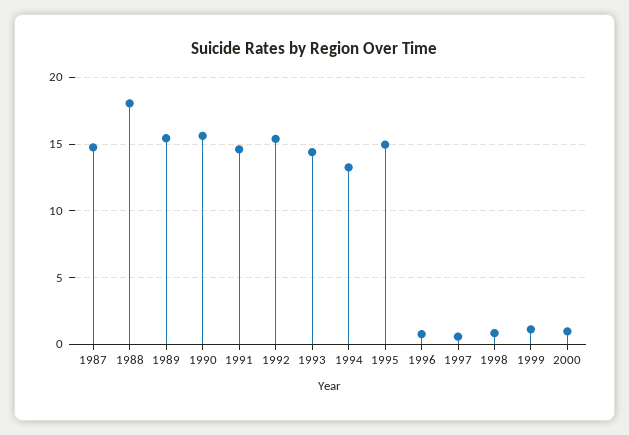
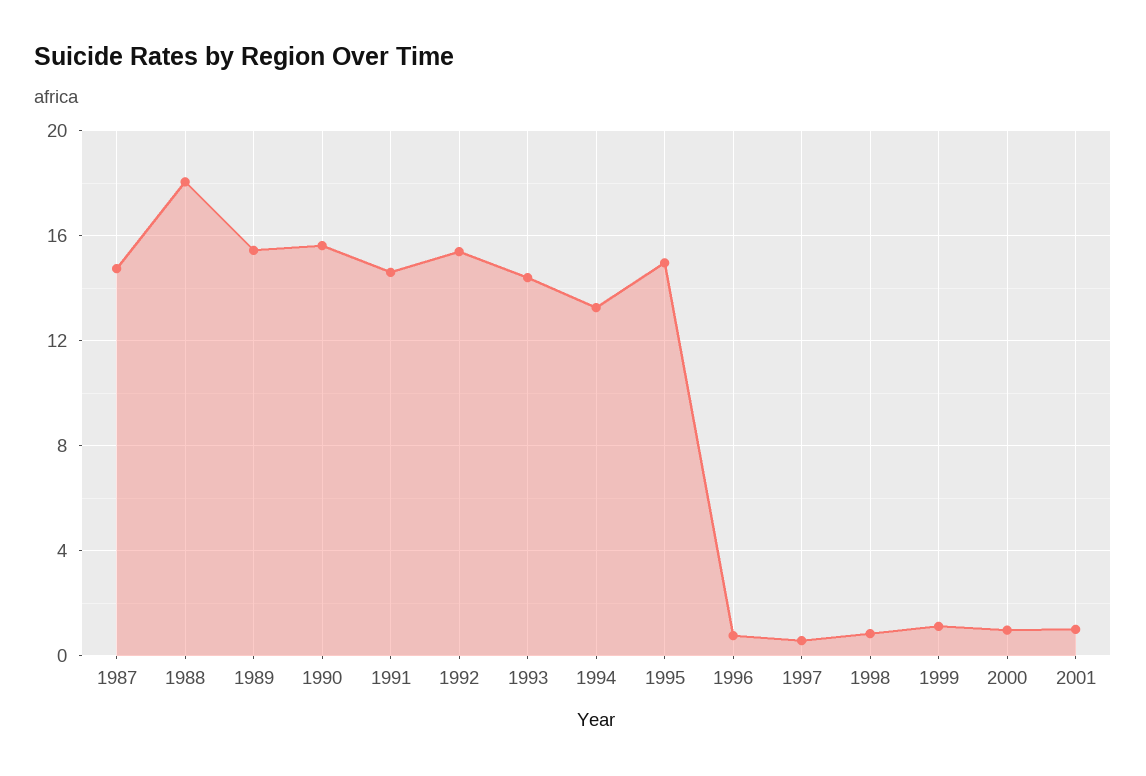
2001: none -> 1

